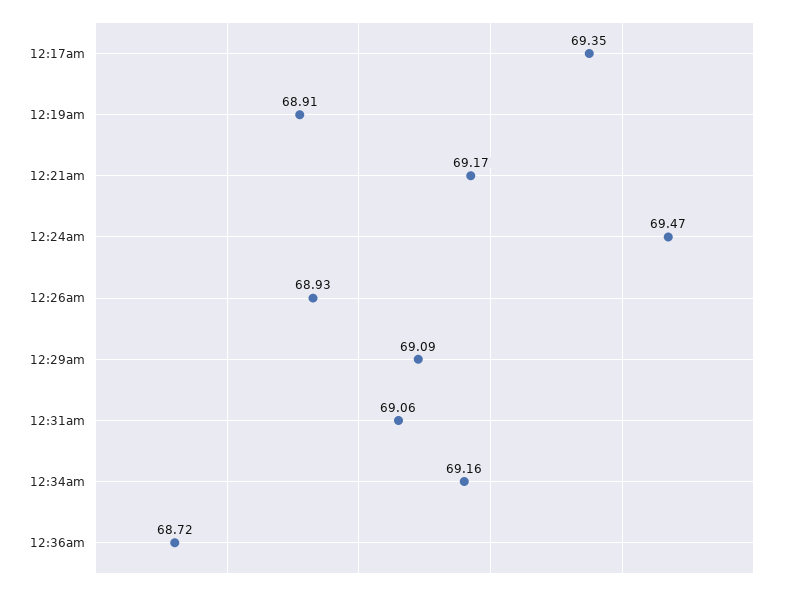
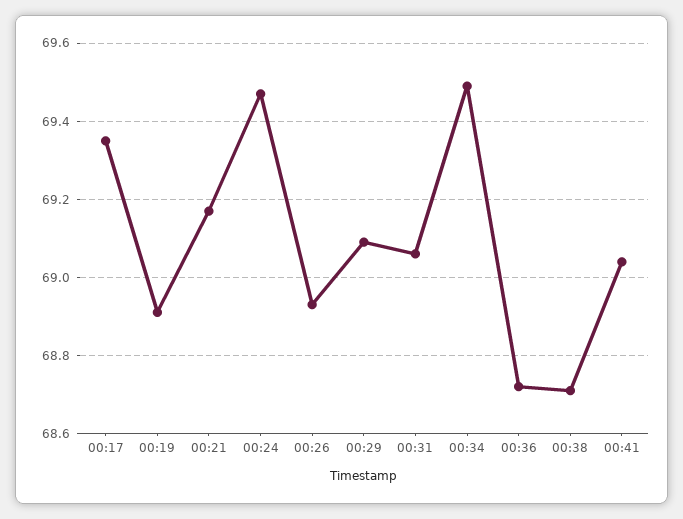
12:34am: 69.16 -> 69.5
00:38: none -> 68.7
00:41: none -> 69.05

